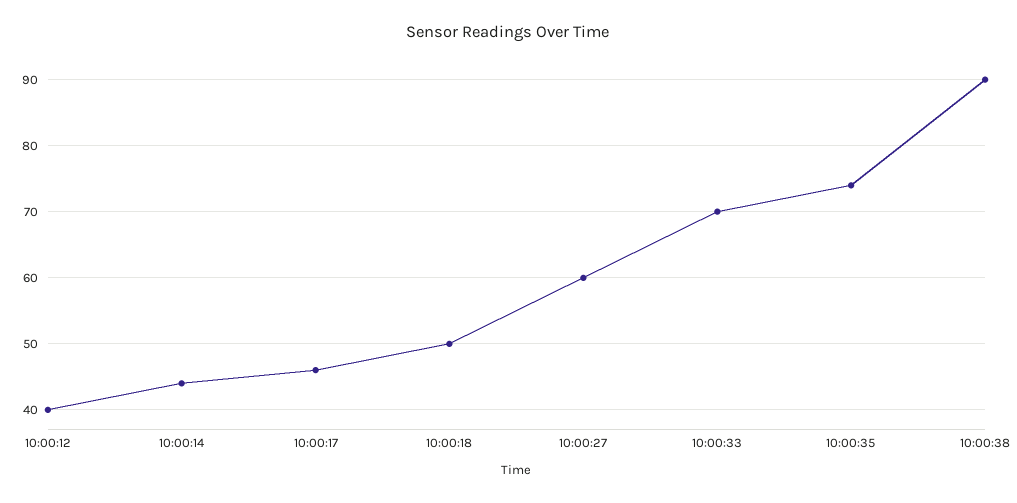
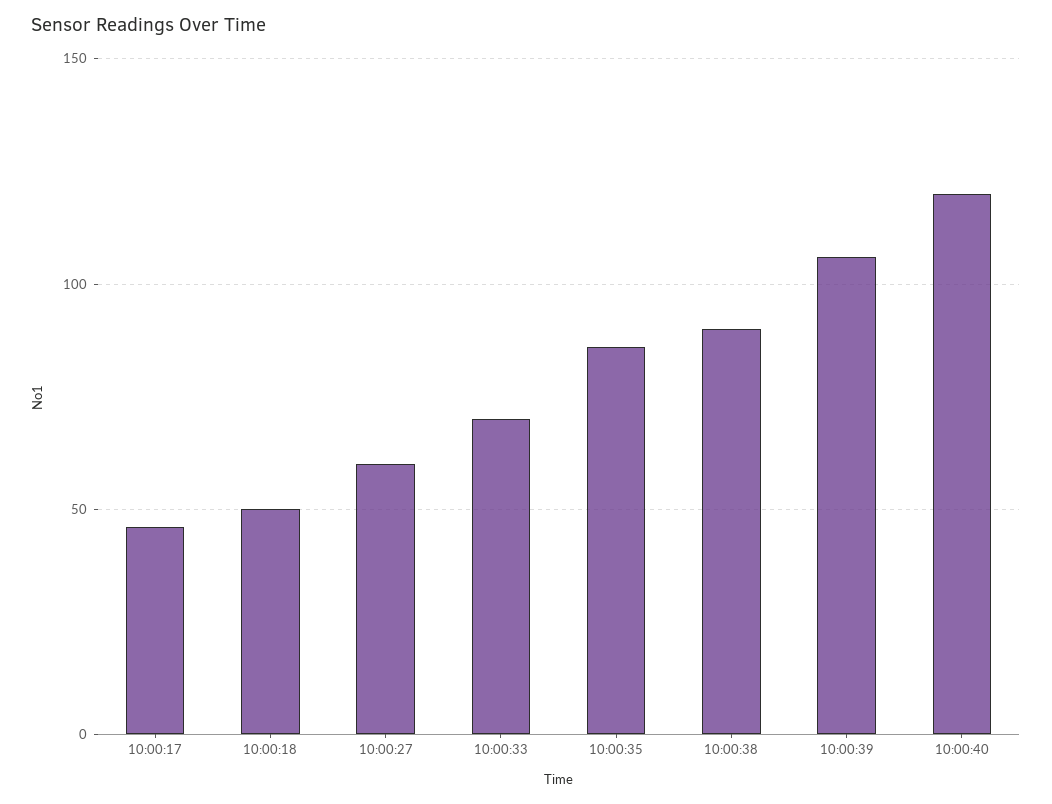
10:00:12: 40 -> none
10:00:14: 44 -> none
10:00:35: 74 -> 85
10:00:39: none -> 105
10:00:40: none -> 120

